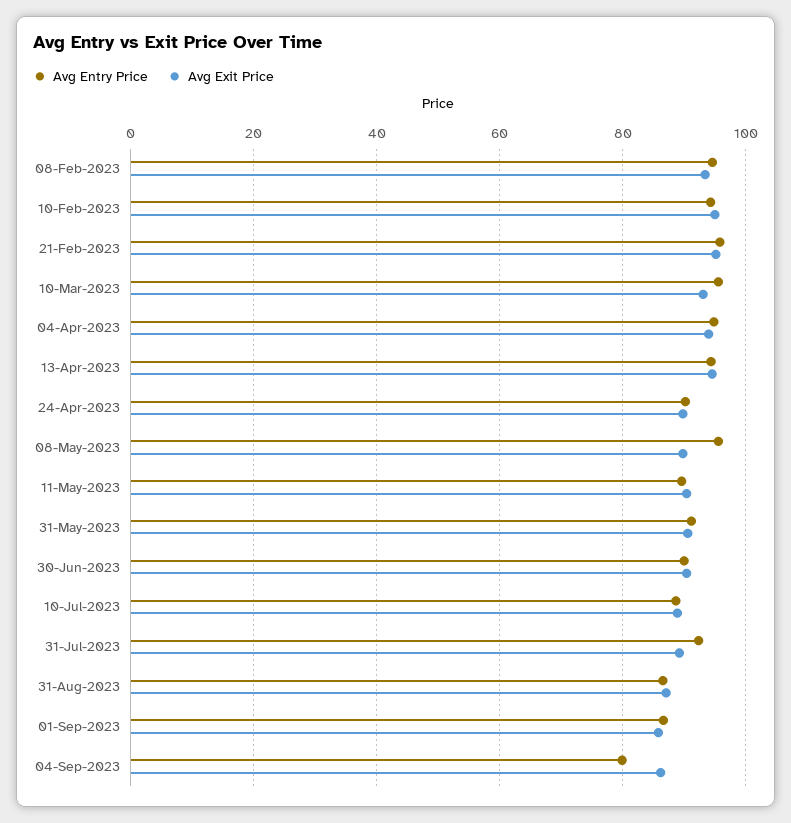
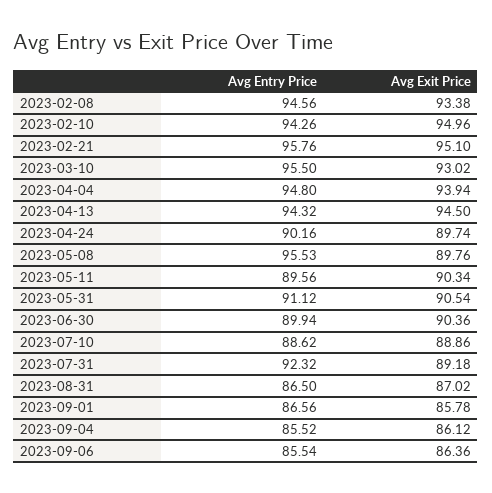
Avg Entry Price, 04-Sep-2023: 80 -> 85.52
Avg Entry Price, 2023-09-06: none -> 85.54
Avg Exit Price, 2023-09-06: none -> 86.36

